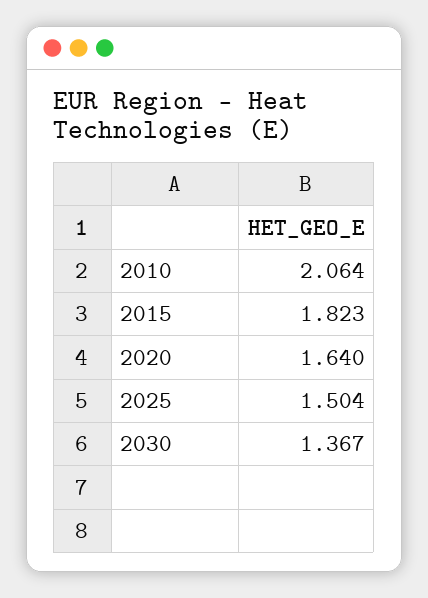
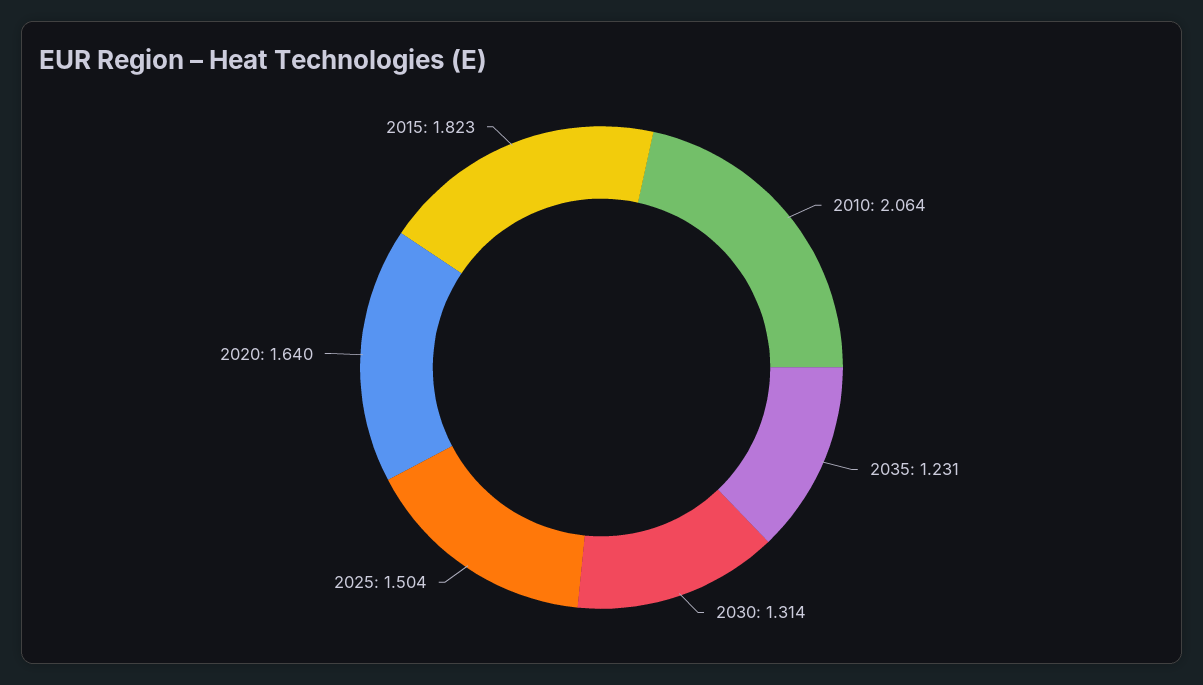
2030: 1.367 -> 1.314
2035: none -> 1.231

